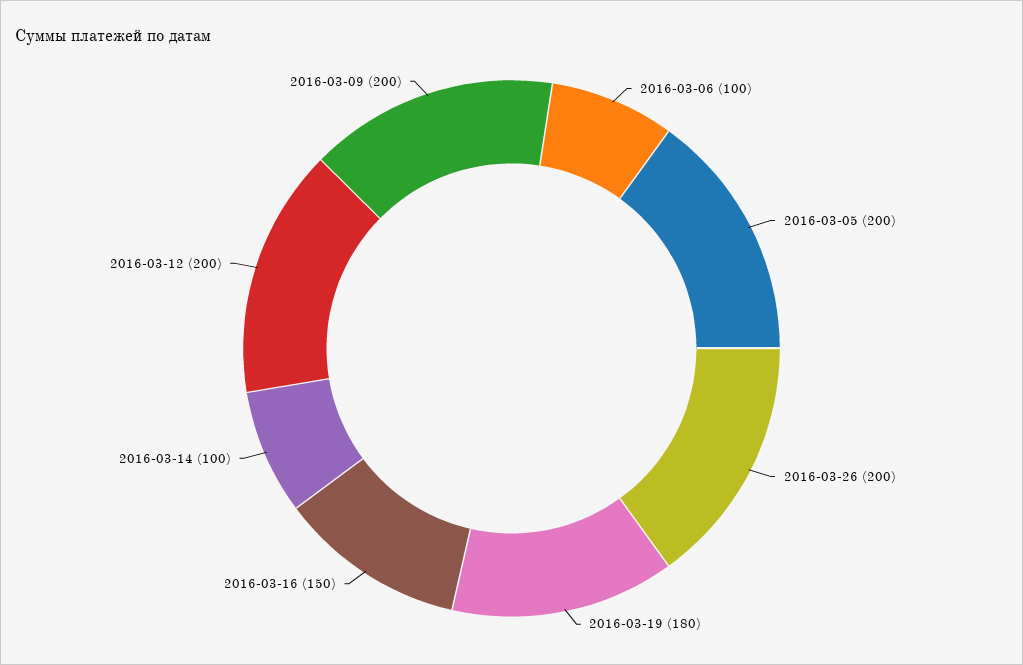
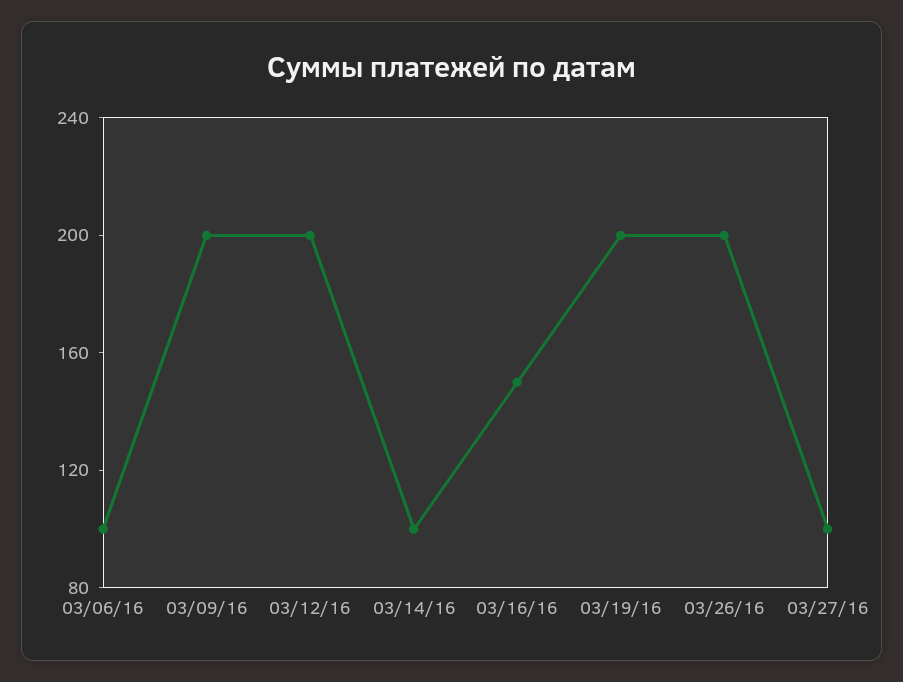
2016-03-05: 200 -> none
2016-03-19: 180 -> 200
03/27/16: none -> 100

